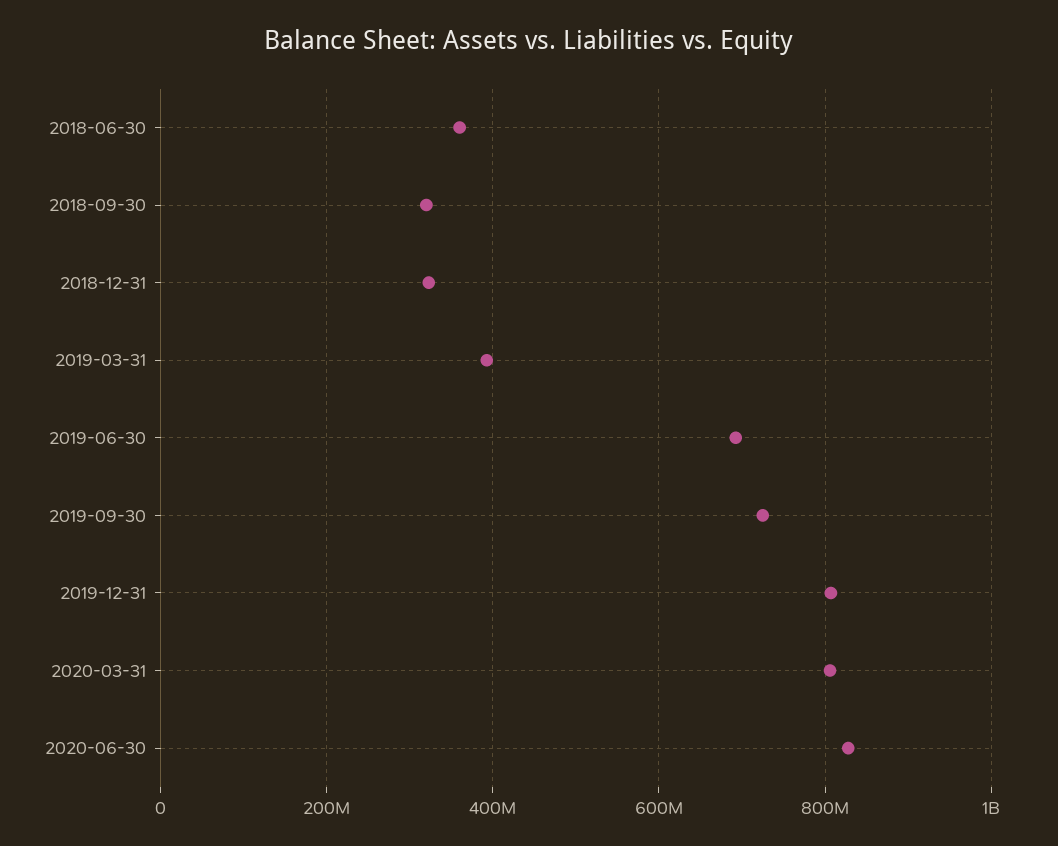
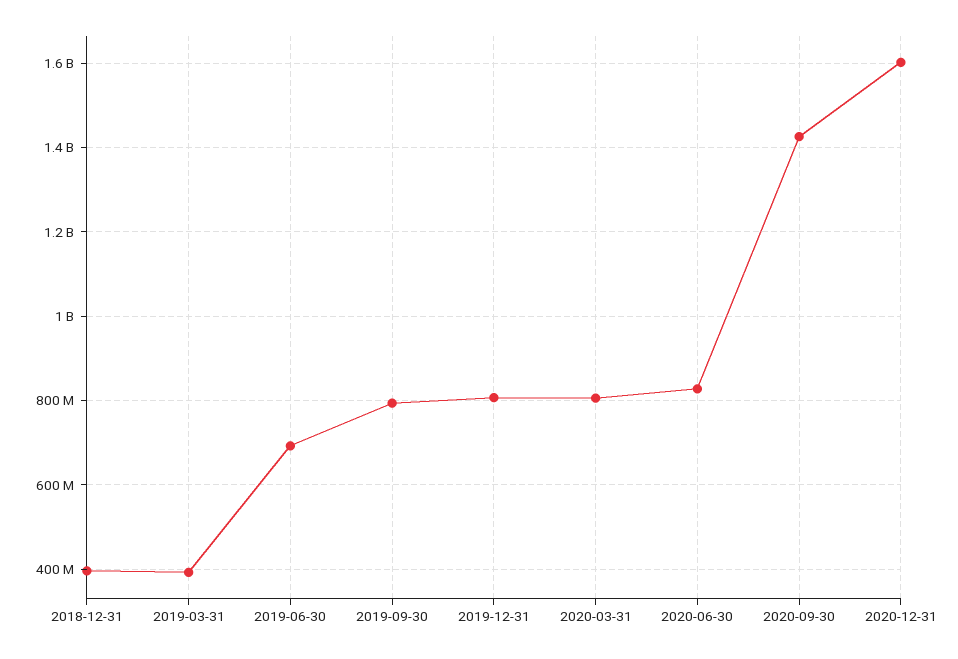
2018-06-30: 360000000 -> none
2018-09-30: 320000000 -> none
2018-12-31: 320000000 -> 400000000
2019-09-30: 720000000 -> 800000000
2020-09-30: none -> 1420000000
2020-12-31: none -> 1600000000

